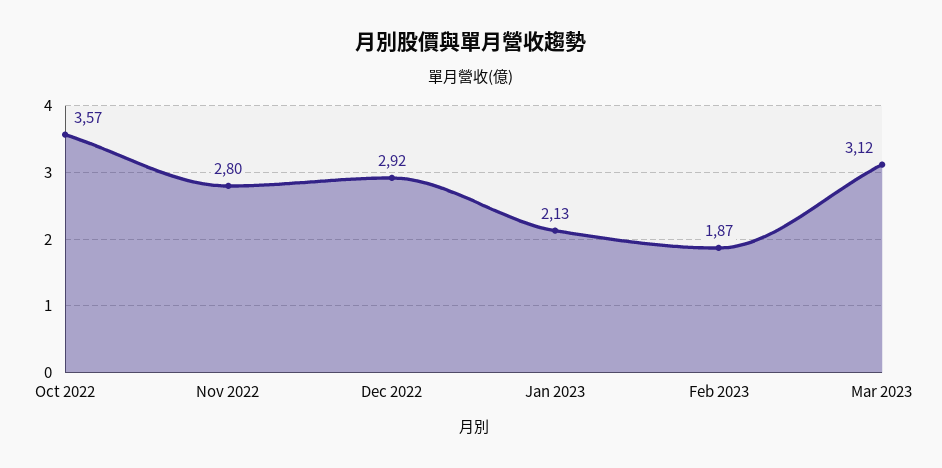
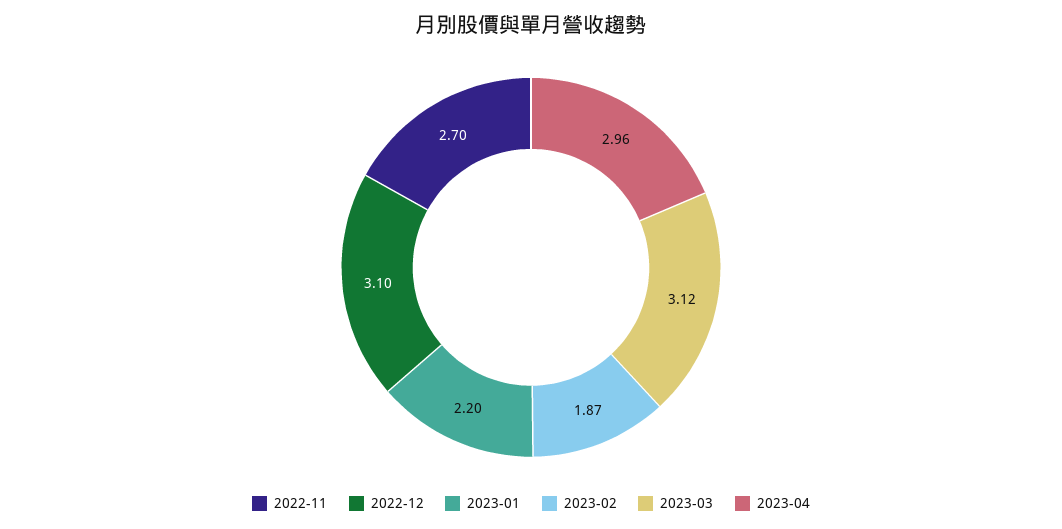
Oct 2022: 3.57 -> none
Nov 2022: 2.8 -> 2.7
Dec 2022: 2.92 -> 3.1
Jan 2023: 2.13 -> 2.2
2023-04: none -> 2.96

